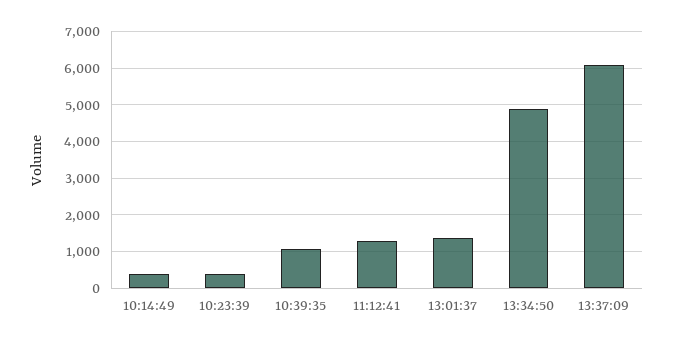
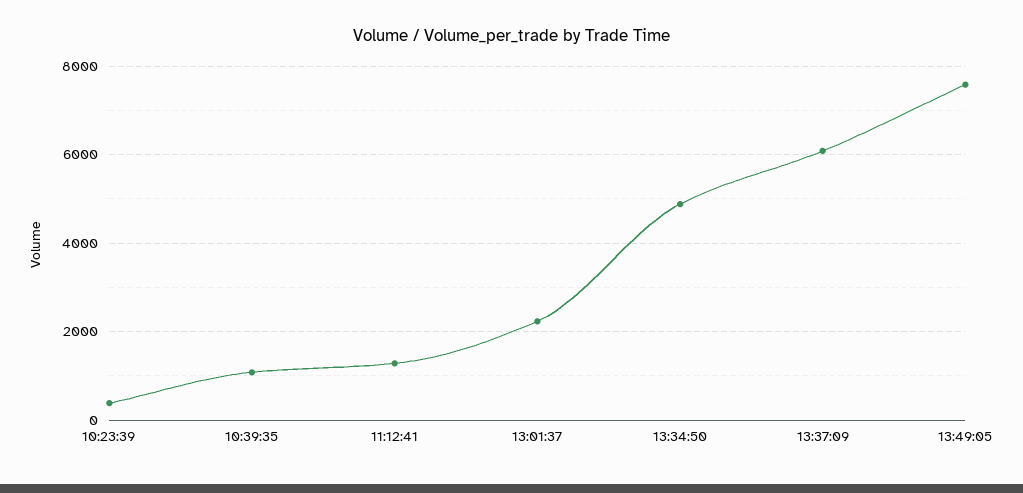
10:14:49: 400 -> none
13:01:37: 1400 -> 2200
13:49:05: none -> 7600

